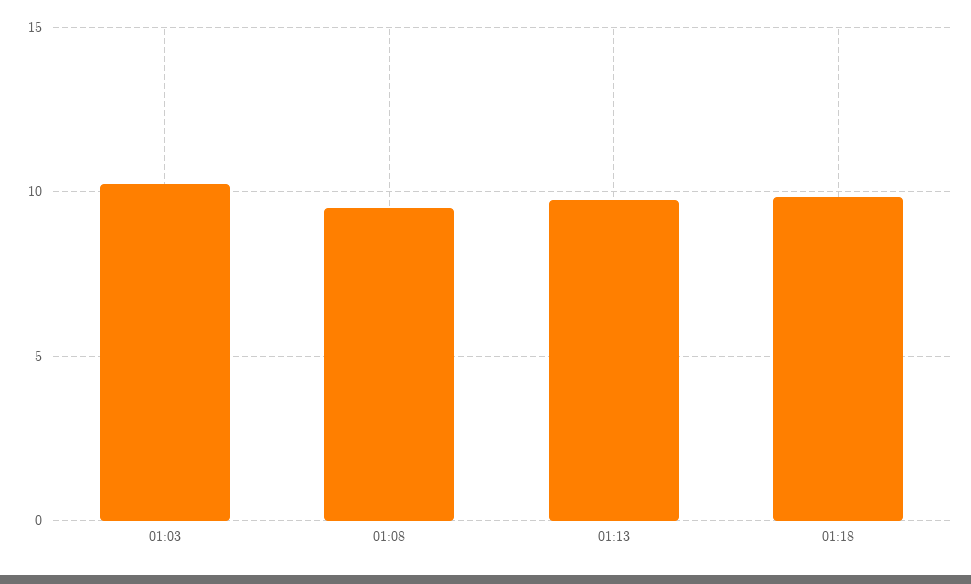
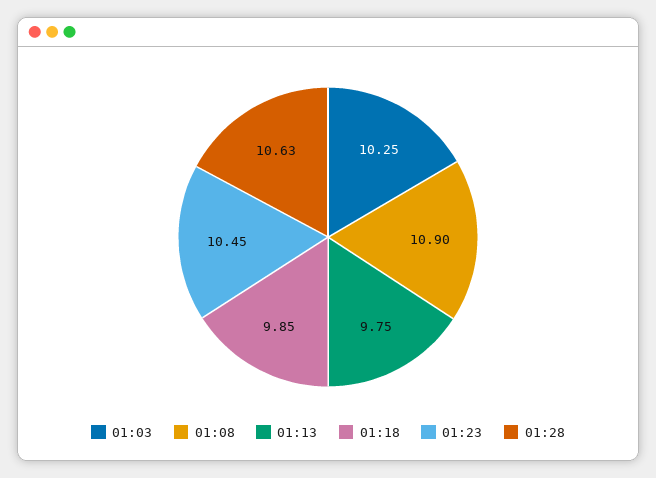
01:08: 9.5 -> 10.9
01:23: none -> 10.45
01:28: none -> 10.63

